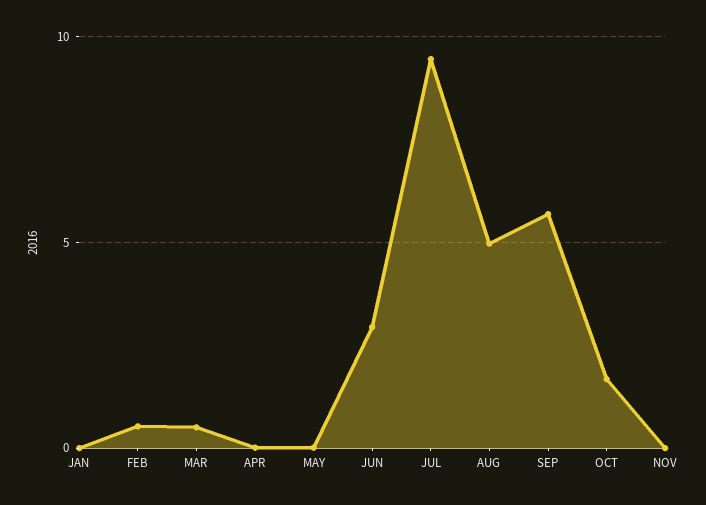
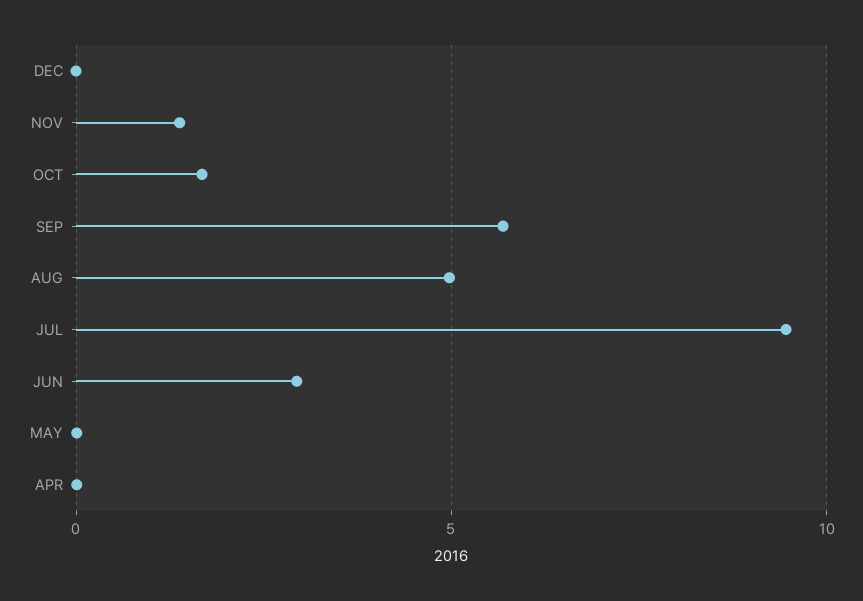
JAN: 0 -> none
FEB: 0.5 -> none
MAR: 0.5 -> none
NOV: 0 -> 1.5
DEC: none -> 0

